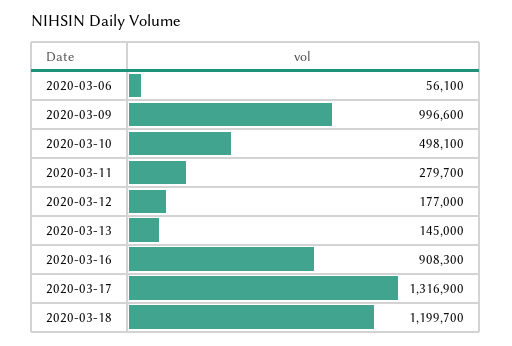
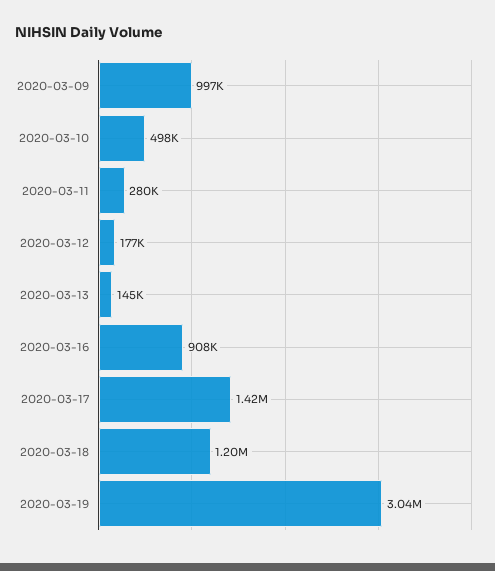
2020-03-06: 56100 -> none
2020-03-17: 1316900 -> 1420000
2020-03-19: none -> 3040000

